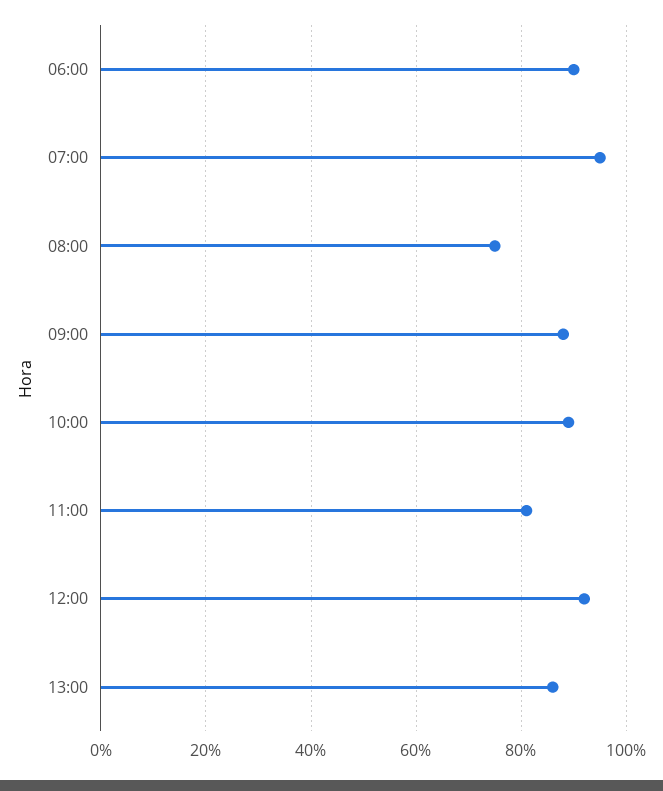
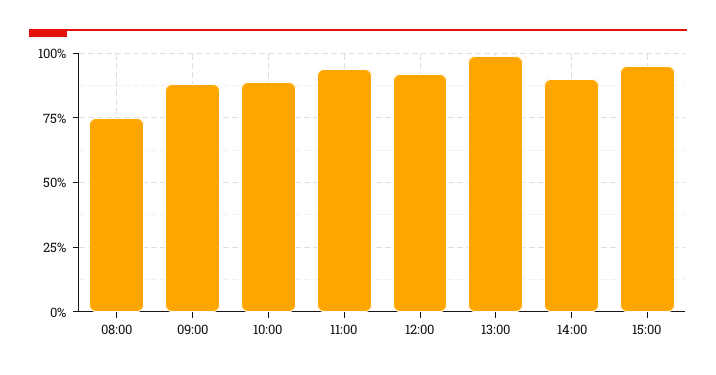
06:00: 90 -> none
07:00: 95 -> none
11:00: 80 -> 95
13:00: 85 -> 100
14:00: none -> 90
15:00: none -> 95

